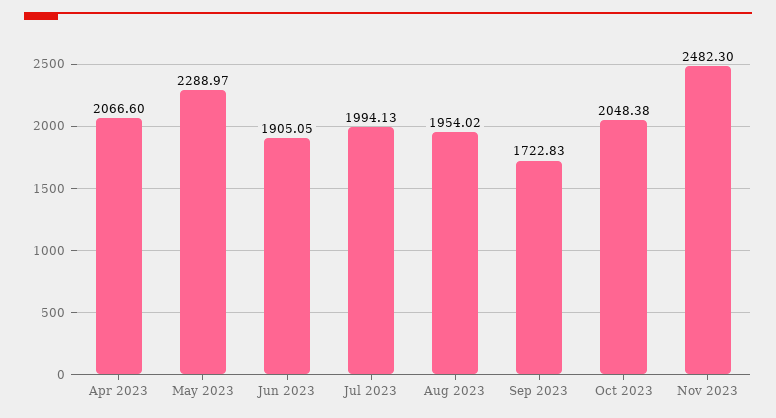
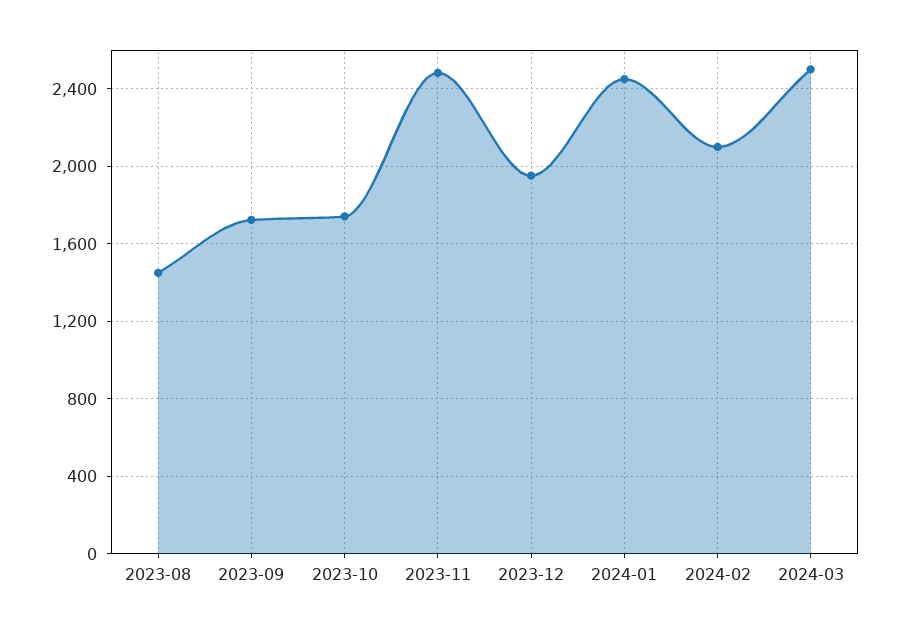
Apr 2023: 2066.6 -> none
May 2023: 2288.97 -> none
Jun 2023: 1905.05 -> none
Jul 2023: 1994.13 -> none
Aug 2023: 1954.02 -> 1450
Oct 2023: 2048.38 -> 1750
2023-12: none -> 1950
2024-01: none -> 2450
2024-02: none -> 2100
2024-03: none -> 2500

